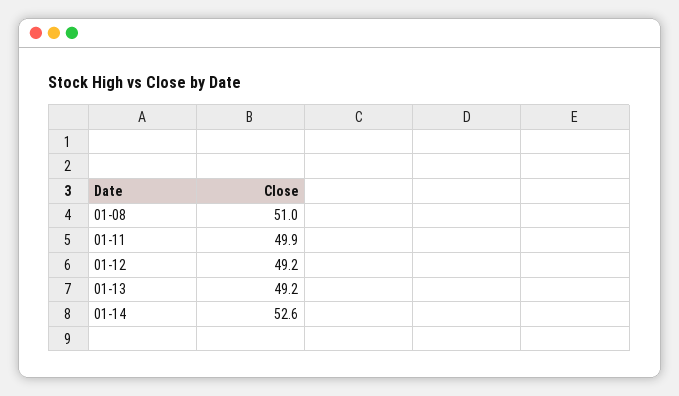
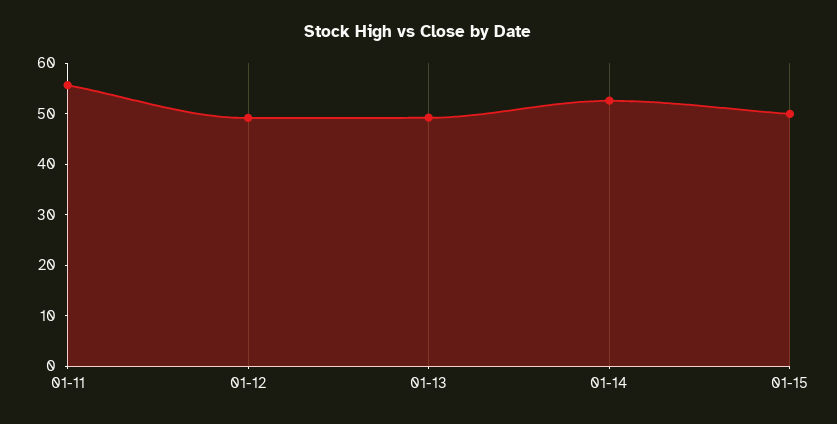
01-08: 51 -> none
01-11: 49.9 -> 56
01-15: none -> 50

